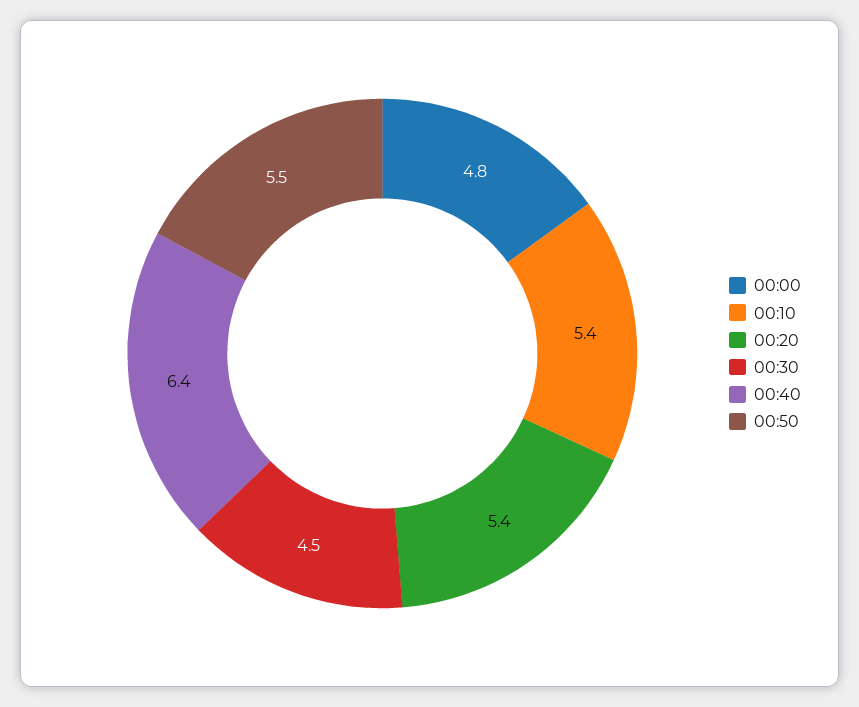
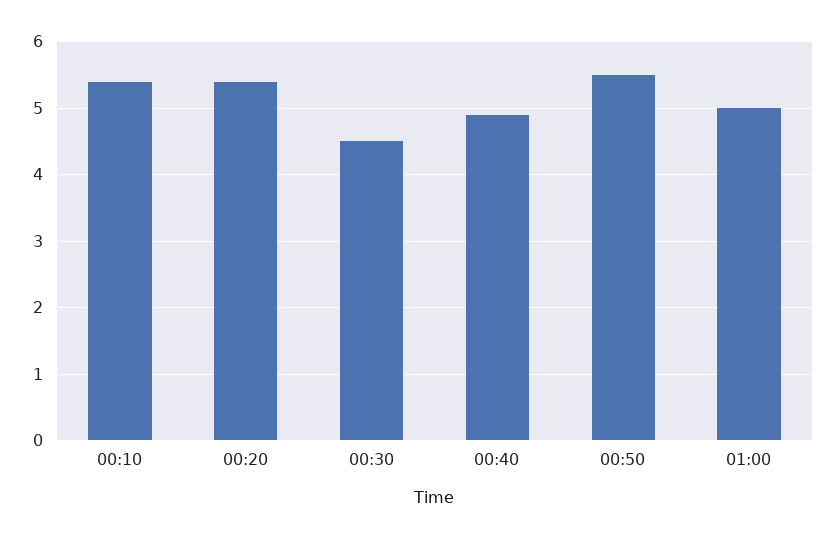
00:00: 4.8 -> none
00:40: 6.4 -> 4.9
01:00: none -> 5

